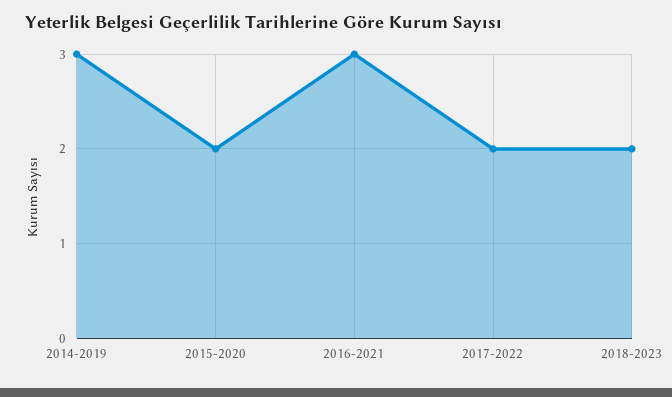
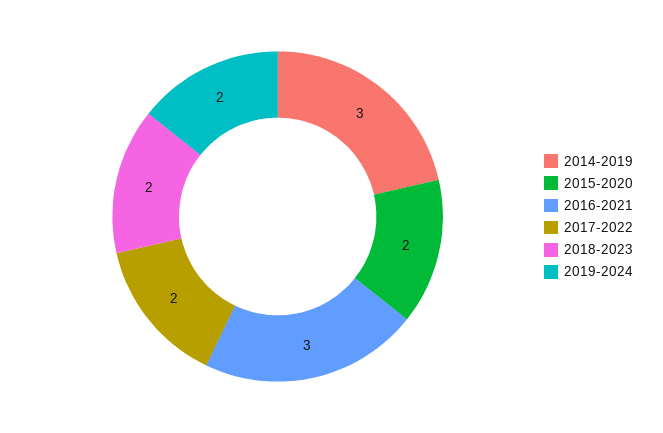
2019-2024: none -> 2

